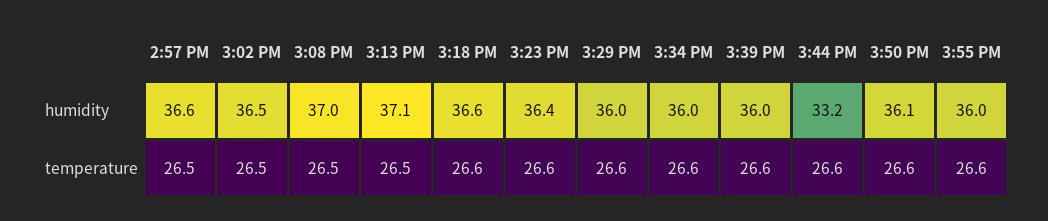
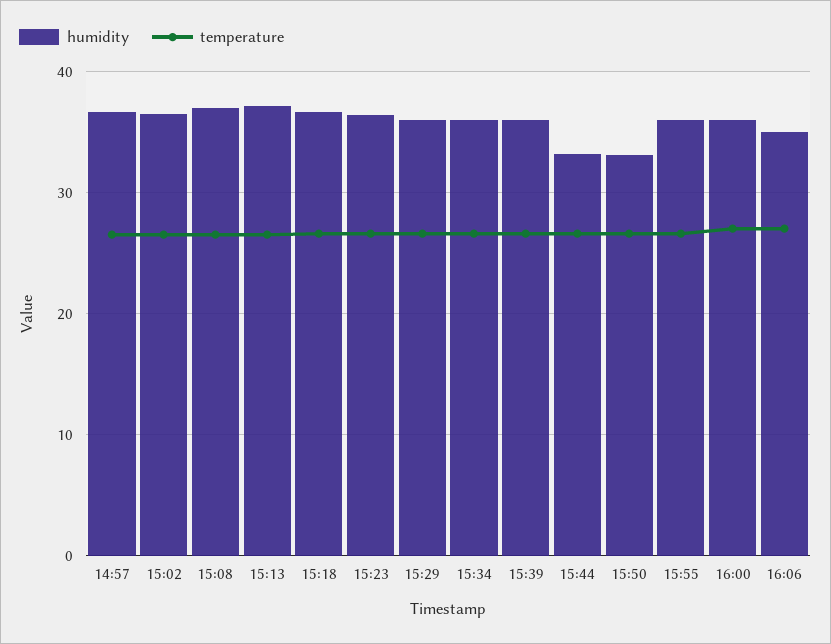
humidity, 3:50 PM: 36.1 -> 33
humidity, 16:00: none -> 36
temperature, 16:00: none -> 27
humidity, 16:06: none -> 35
temperature, 16:06: none -> 27

